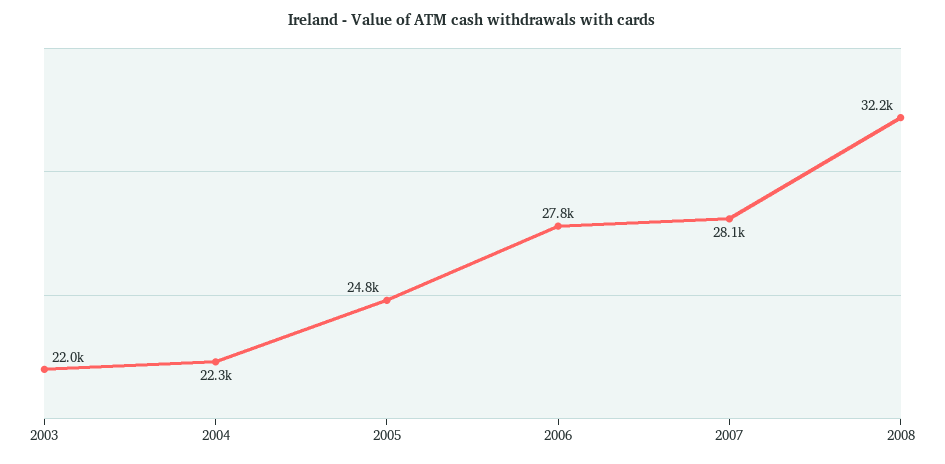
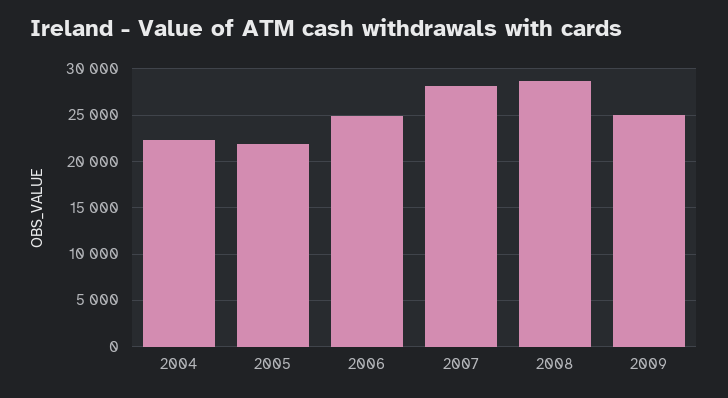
2003: 22000 -> none
2005: 24800 -> 22000
2006: 27800 -> 25000
2008: 32200 -> 29000
2009: none -> 25000

